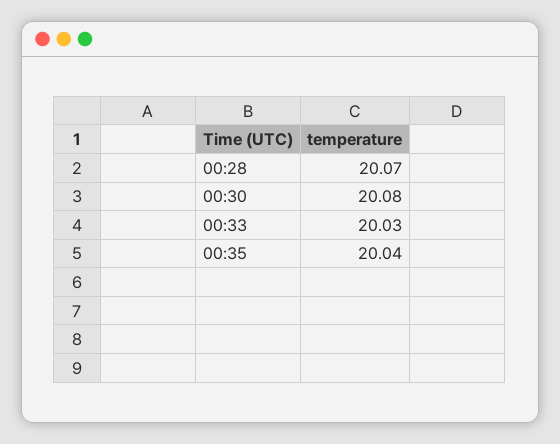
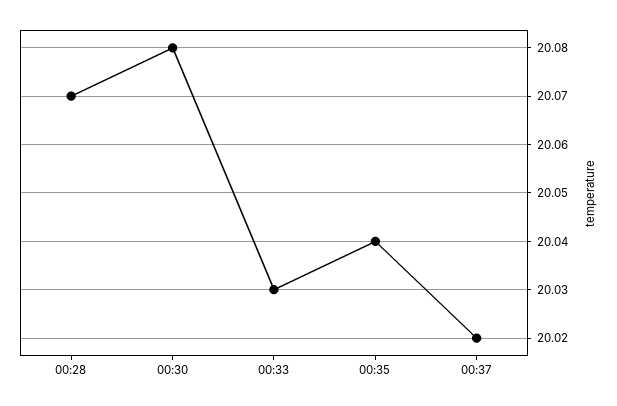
00:37: none -> 20.02

